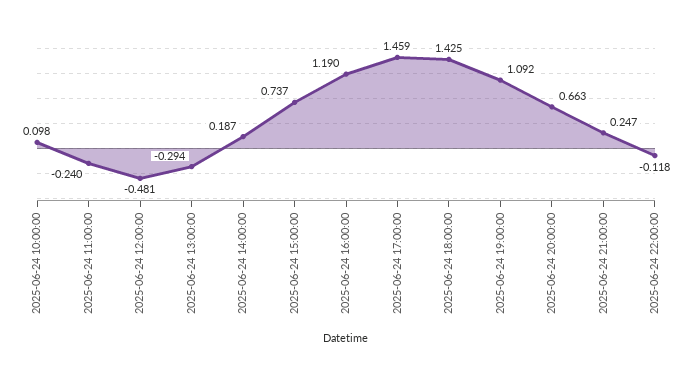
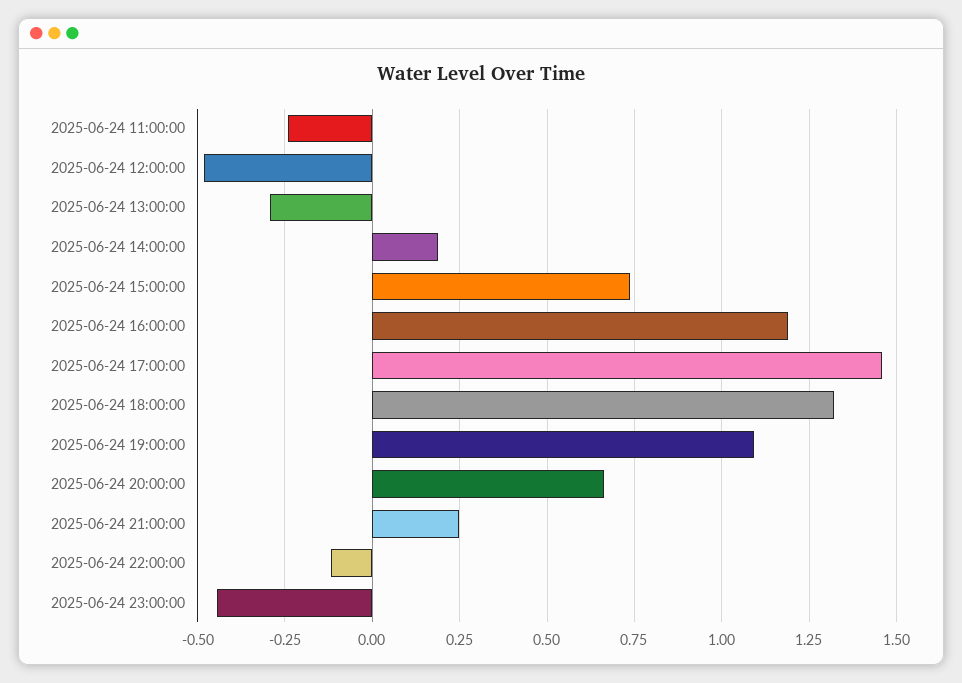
2025-06-24 10:00:00: 0.098 -> none
2025-06-24 18:00:00: 1.425 -> 1.325
2025-06-24 23:00:00: none -> -0.45

